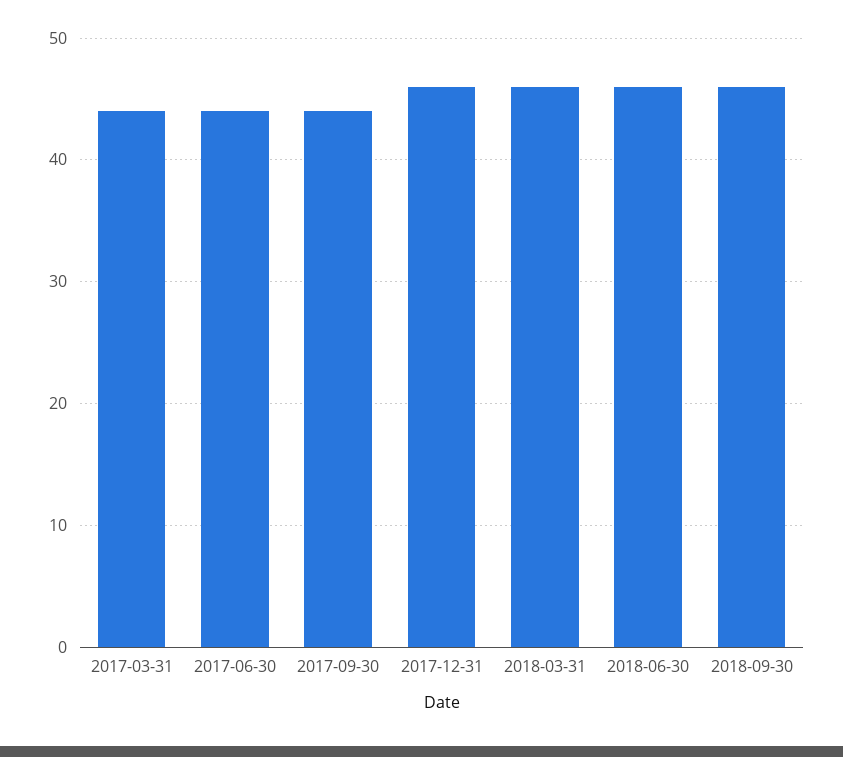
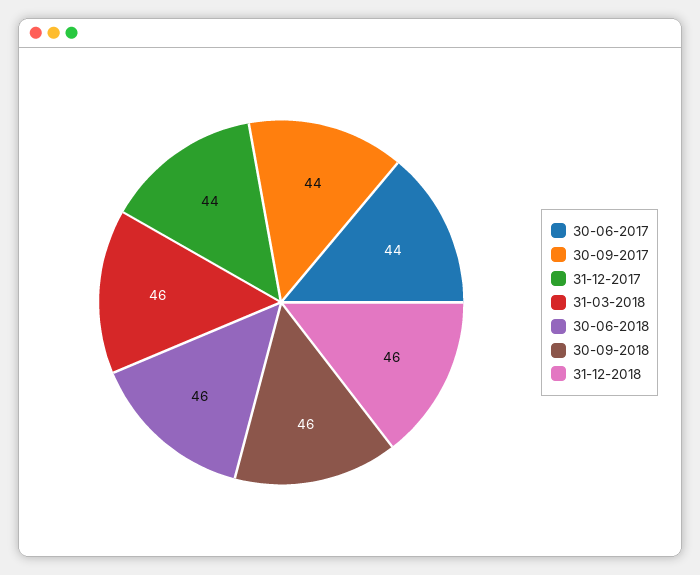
2017-03-31: 44 -> none
2017-12-31: 46 -> 44
31-12-2018: none -> 46

